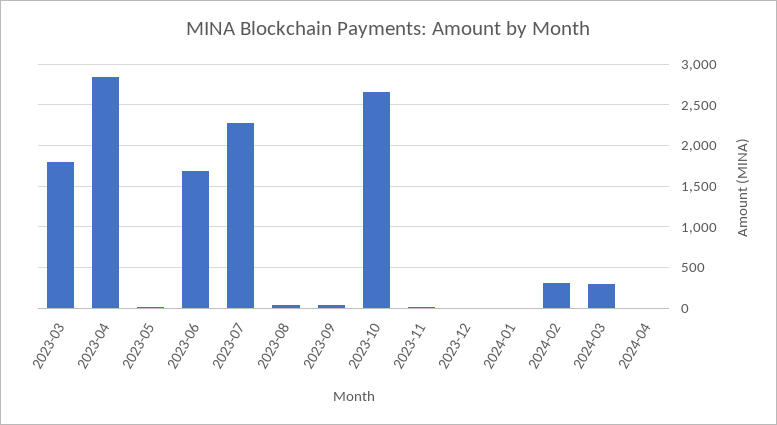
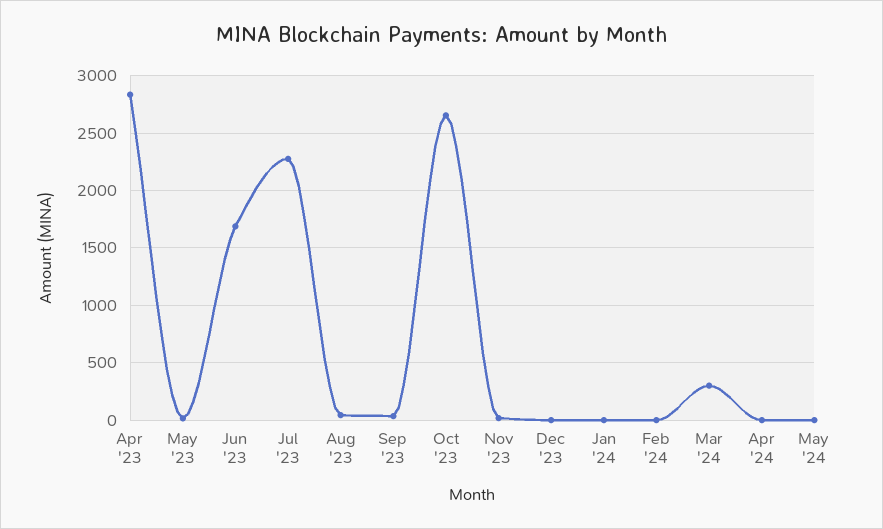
2023-03: 1800 -> none
2024-02: 300 -> 0
May '24: none -> 0

